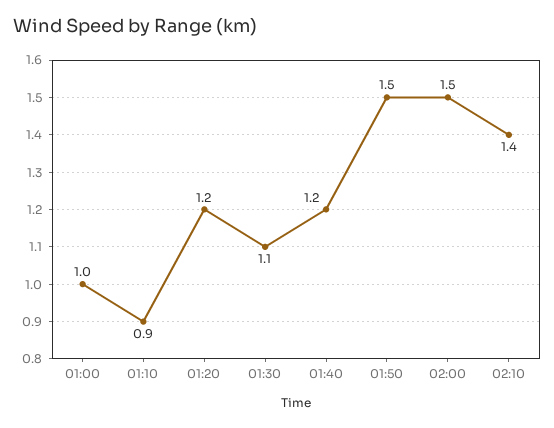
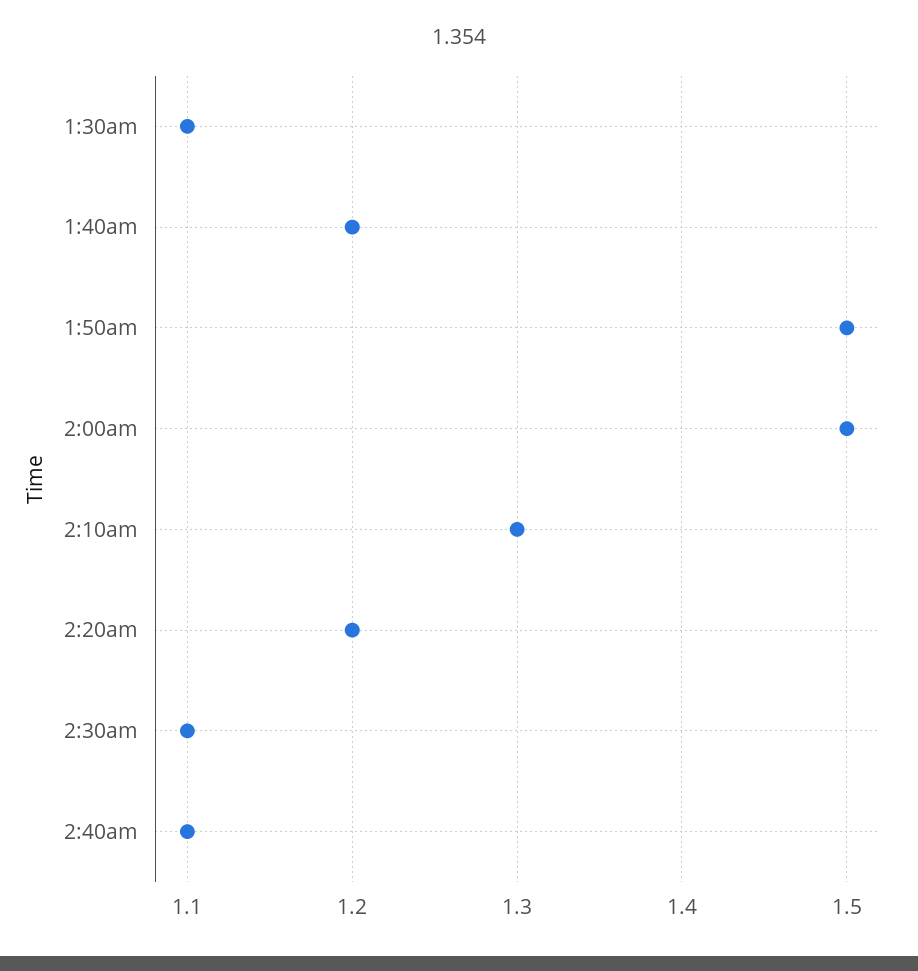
01:00: 1 -> none
01:10: 0.9 -> none
01:20: 1.2 -> none
02:10: 1.4 -> 1.3
2:20am: none -> 1.2
2:30am: none -> 1.1
2:40am: none -> 1.1

